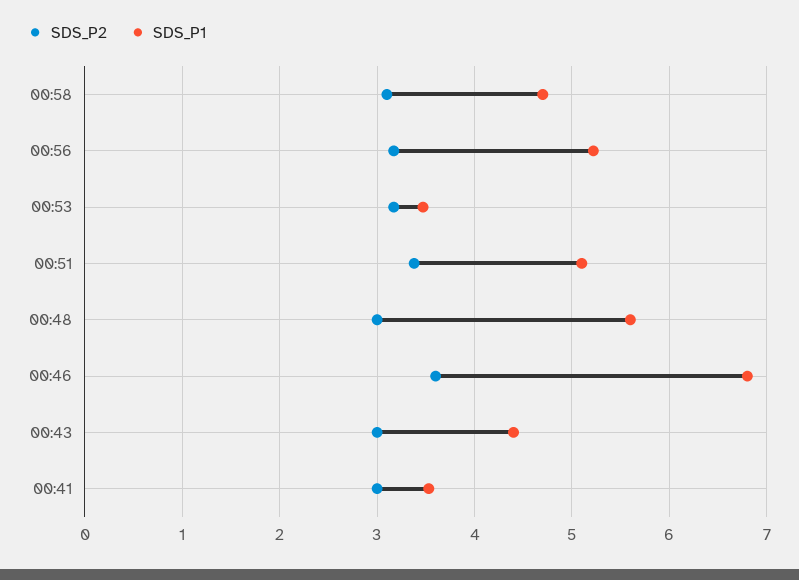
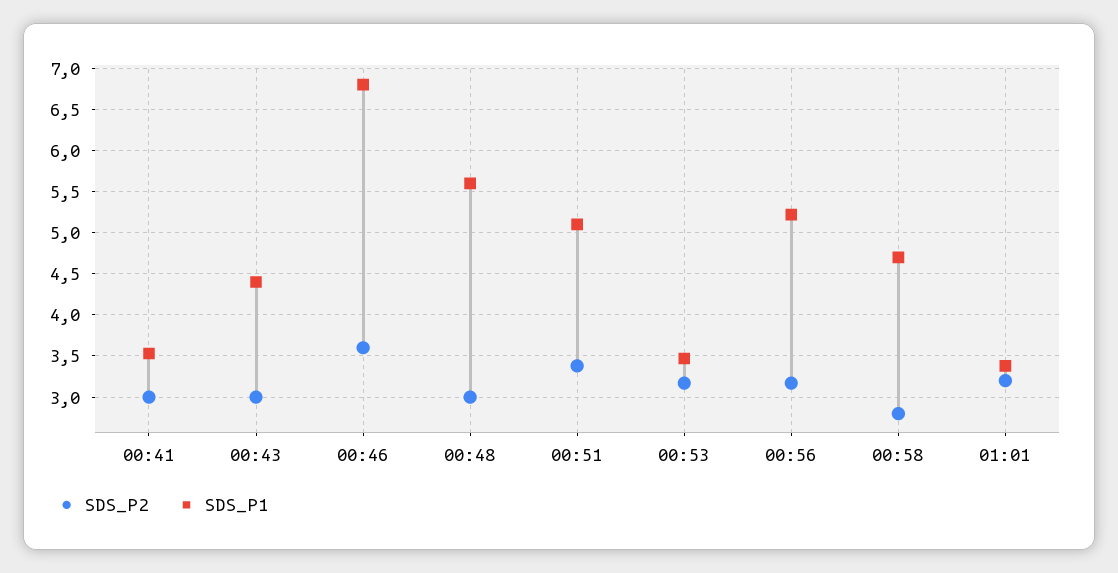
SDS_P2, 00:58: 3.1 -> 2.8
SDS_P2, 01:01: none -> 3.2
SDS_P1, 01:01: none -> 3.4

